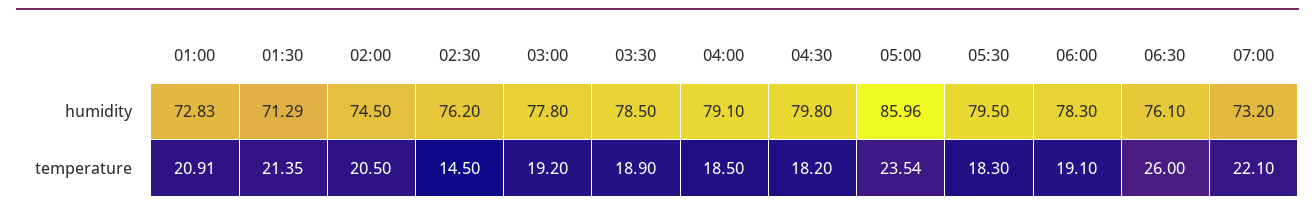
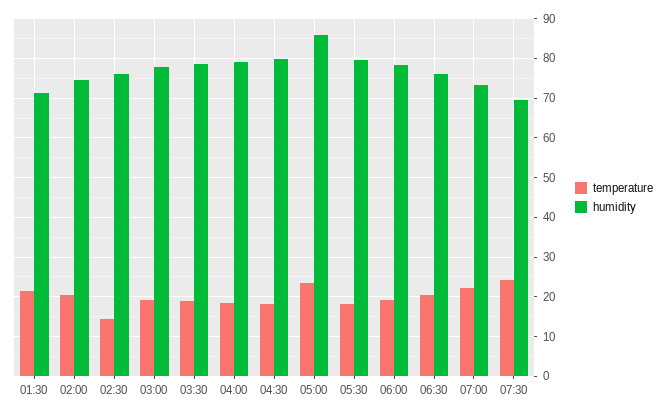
humidity, 01:00: 72.83 -> none
temperature, 01:00: 20.91 -> none
temperature, 06:30: 26 -> 20
temperature, 07:30: none -> 24
humidity, 07:30: none -> 70

